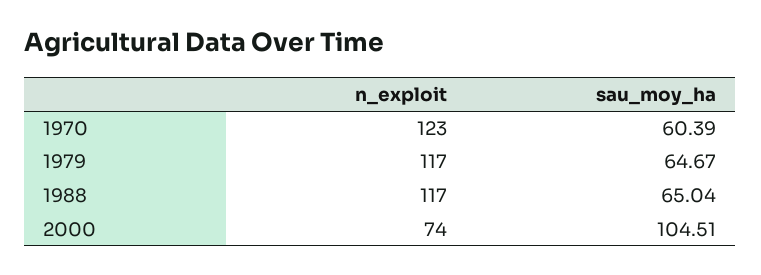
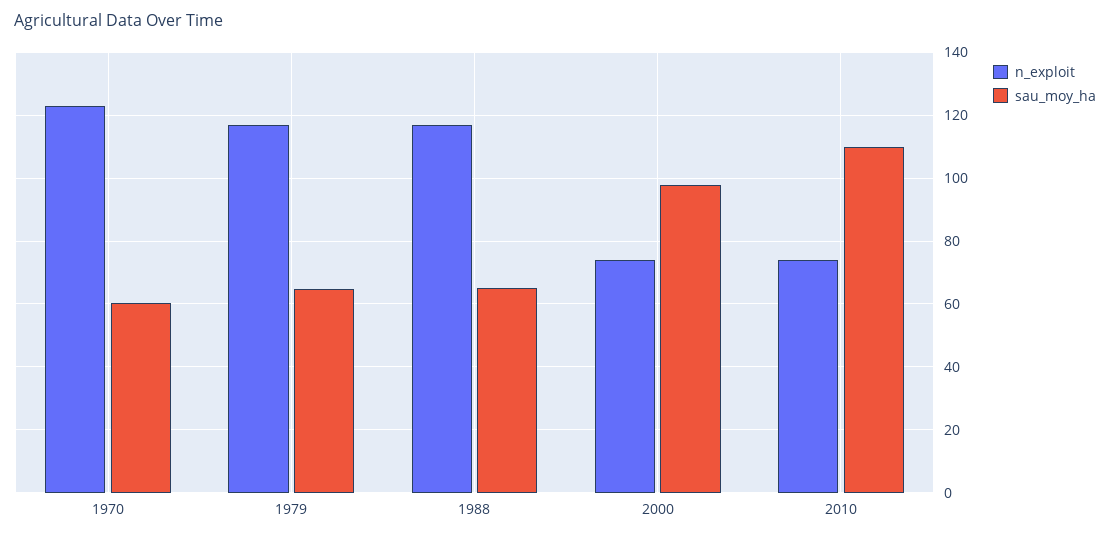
sau_moy_ha, 2000: 104.51 -> 98
n_exploit, 2010: none -> 74
sau_moy_ha, 2010: none -> 110

